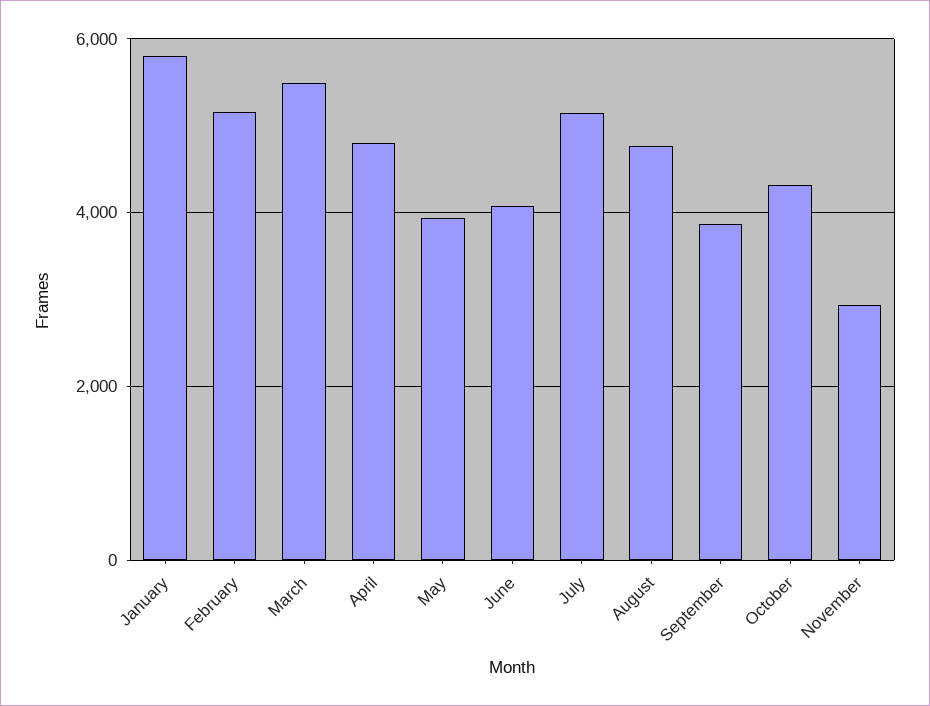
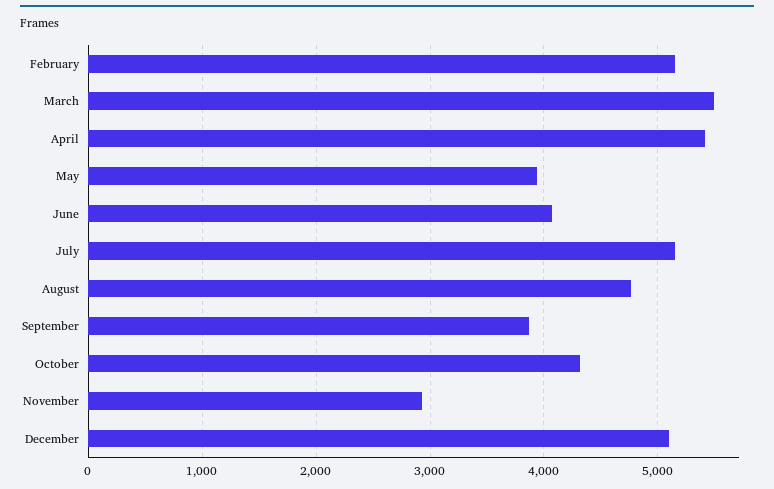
January: 5800 -> none
April: 4800 -> 5400
December: none -> 5100

